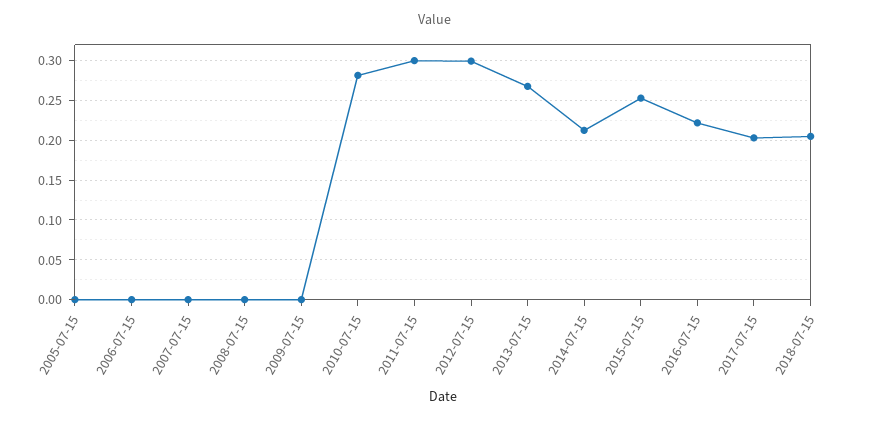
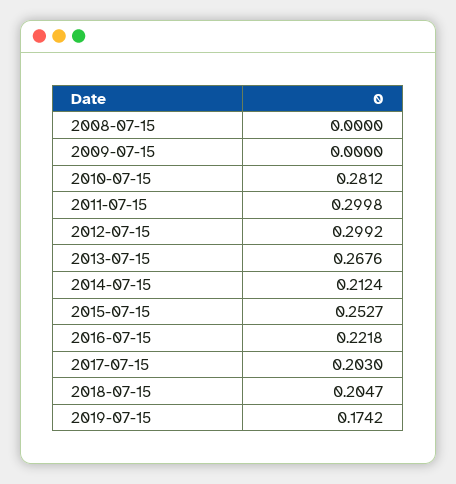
2005-07-15: 0 -> none
2006-07-15: 0 -> none
2007-07-15: 0 -> none
2019-07-15: none -> 0.1742

